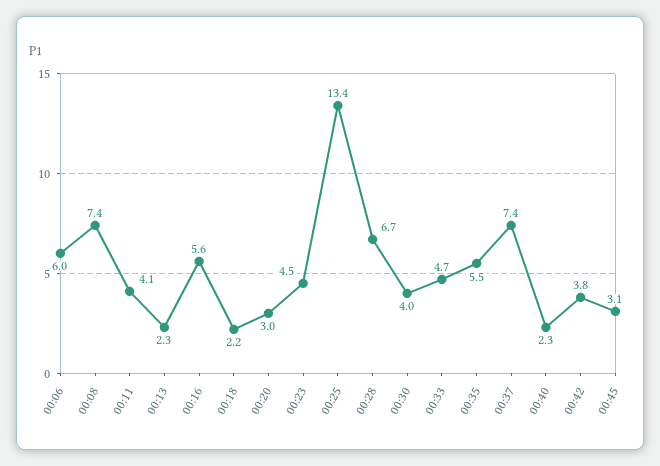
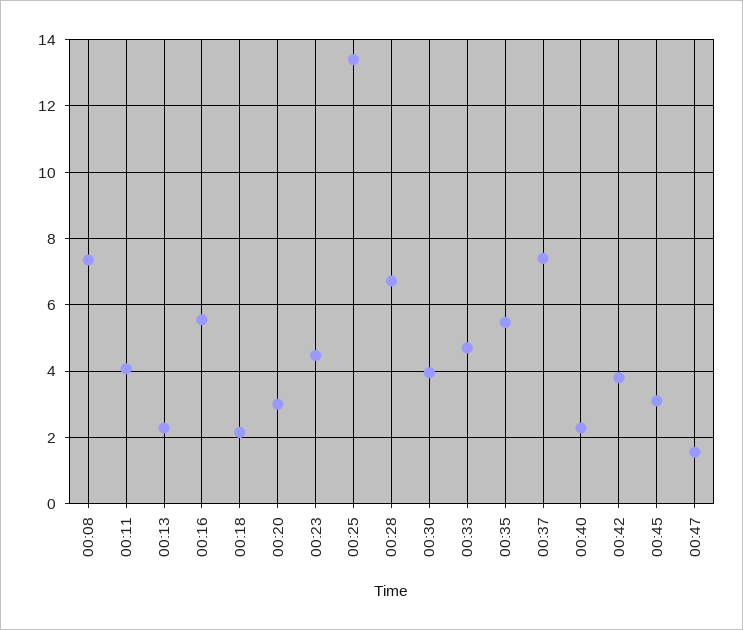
00:06: 6 -> none
00:47: none -> 1.6

